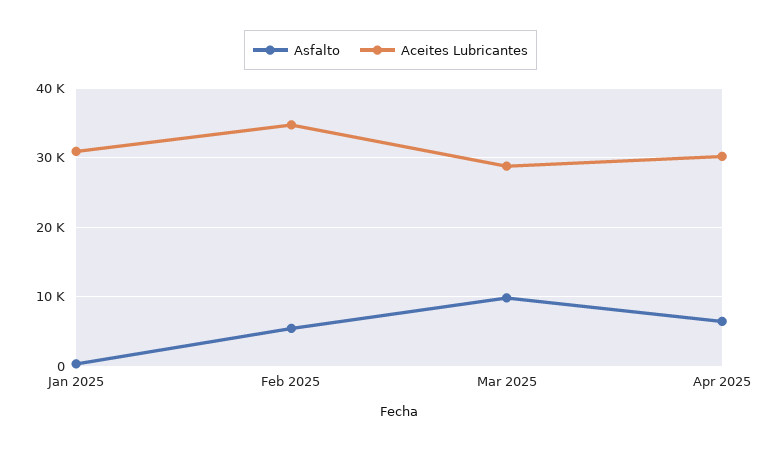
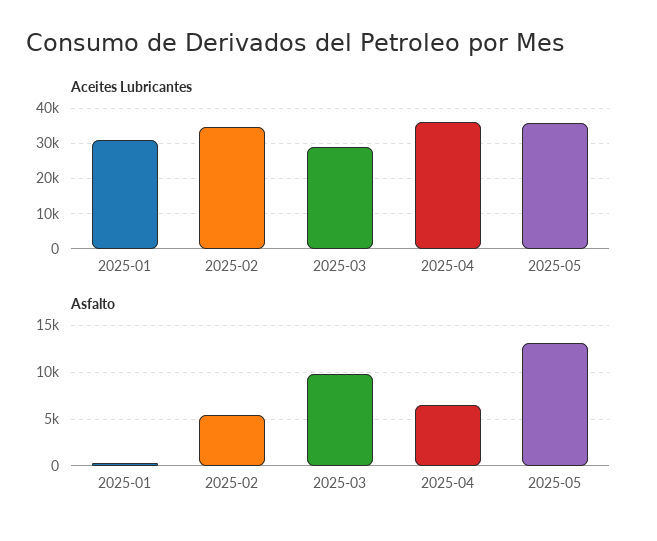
Aceites Lubricantes, Apr 2025: 30000 -> 36000
Aceites Lubricantes, 2025-05: none -> 36000
Asfalto, 2025-05: none -> 13000

